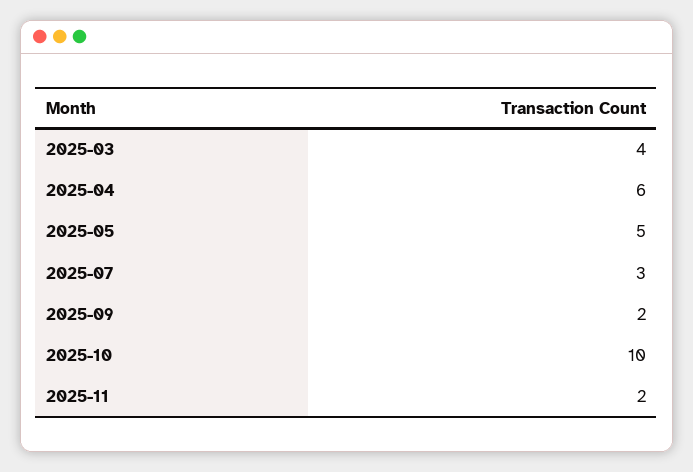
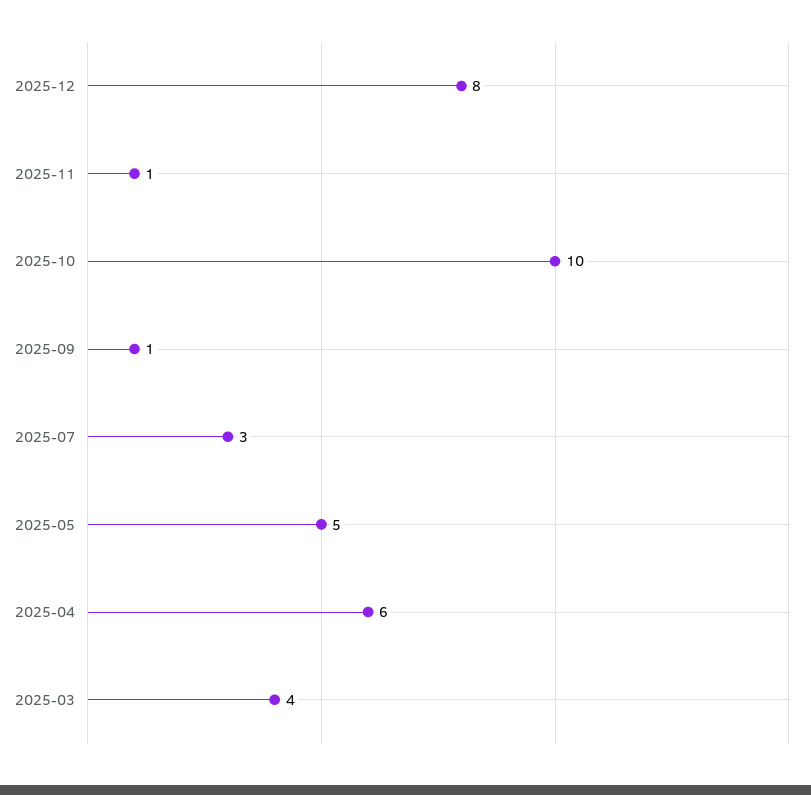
2025-09: 2 -> 1
2025-11: 2 -> 1
2025-12: none -> 8

